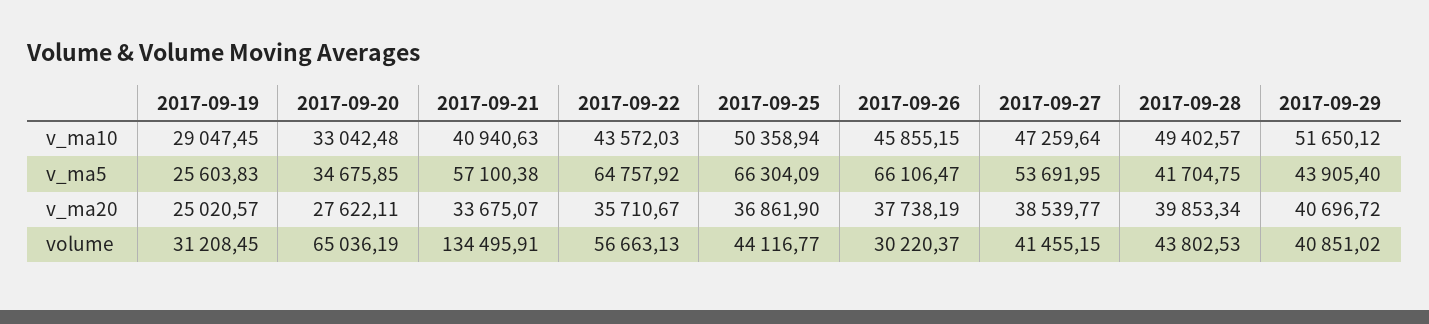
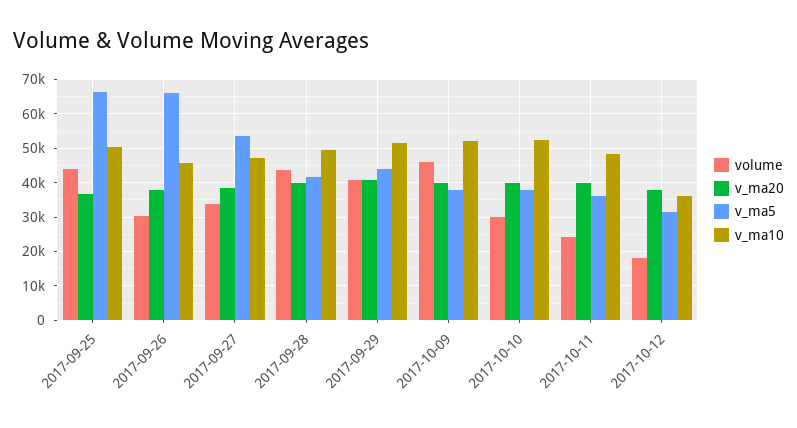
v_ma10, 2017-09-19: 29047.45 -> none
v_ma10, 2017-09-20: 33042.48 -> none
v_ma10, 2017-09-21: 40940.63 -> none
v_ma10, 2017-09-22: 43572.03 -> none
v_ma5, 2017-09-19: 25603.83 -> none
v_ma5, 2017-09-20: 34675.85 -> none
v_ma5, 2017-09-21: 57100.38 -> none
v_ma5, 2017-09-22: 64757.92 -> none
v_ma20, 2017-09-19: 25020.57 -> none
v_ma20, 2017-09-20: 27622.11 -> none
v_ma20, 2017-09-21: 33675.07 -> none
v_ma20, 2017-09-22: 35710.67 -> none
volume, 2017-09-19: 31208.45 -> none
volume, 2017-09-20: 65036.19 -> none
volume, 2017-09-21: 134495.91 -> none
volume, 2017-09-22: 56663.13 -> none
volume, 2017-09-27: 41455.15 -> 34000
volume, 2017-10-09: none -> 46000
v_ma20, 2017-10-09: none -> 40000
v_ma5, 2017-10-09: none -> 38000
v_ma10, 2017-10-09: none -> 52000
volume, 2017-10-10: none -> 30000
v_ma20, 2017-10-10: none -> 40000
v_ma5, 2017-10-10: none -> 38000
v_ma10, 2017-10-10: none -> 52000
volume, 2017-10-11: none -> 24000
v_ma20, 2017-10-11: none -> 40000
v_ma5, 2017-10-11: none -> 36000
v_ma10, 2017-10-11: none -> 48000
volume, 2017-10-12: none -> 18000
v_ma20, 2017-10-12: none -> 38000
v_ma5, 2017-10-12: none -> 32000
v_ma10, 2017-10-12: none -> 36000

